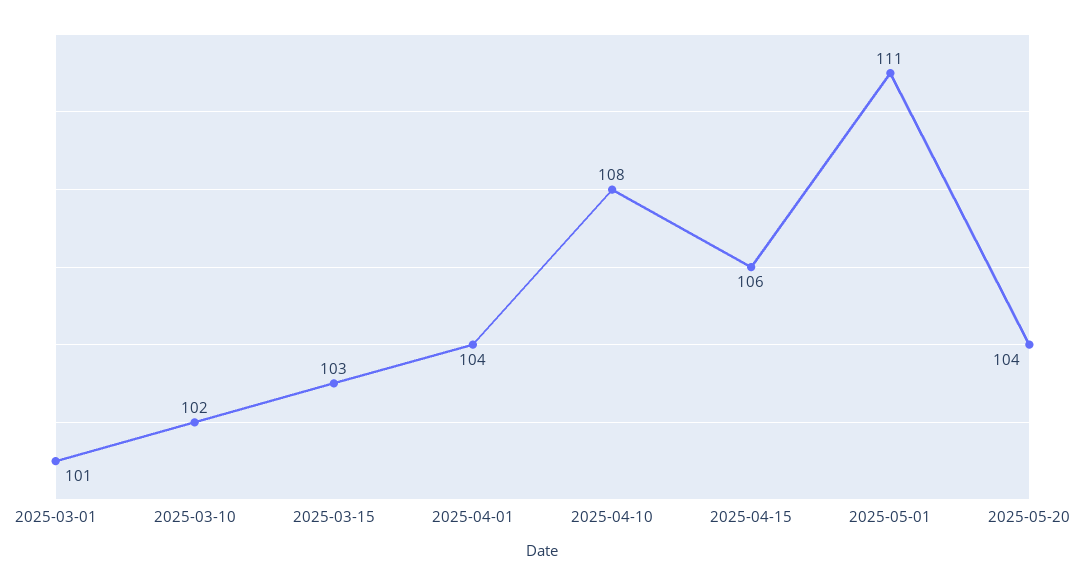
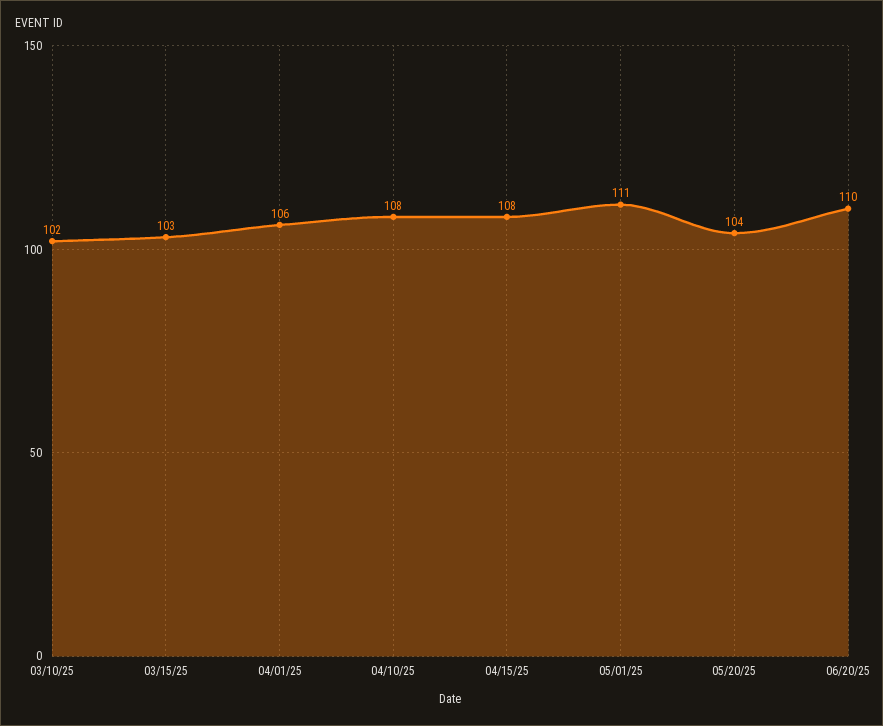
2025-03-01: 101 -> none
2025-04-01: 104 -> 106
2025-04-15: 106 -> 108
06/20/25: none -> 110

